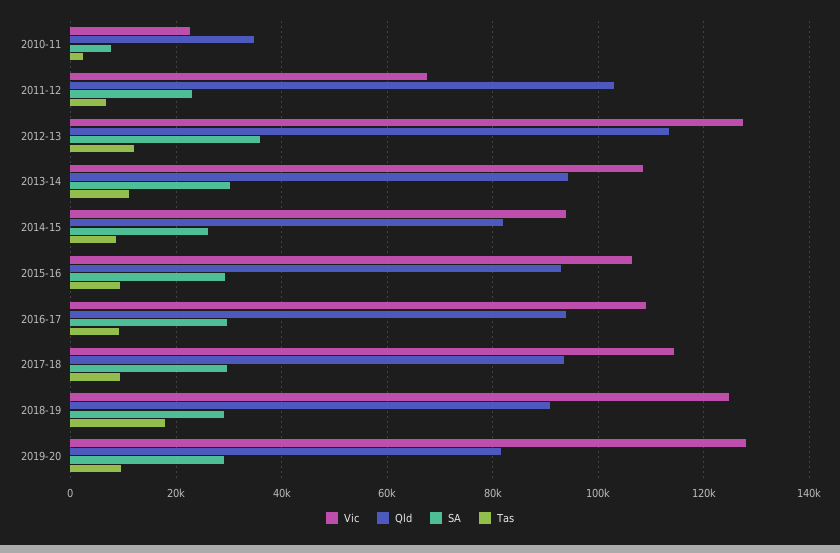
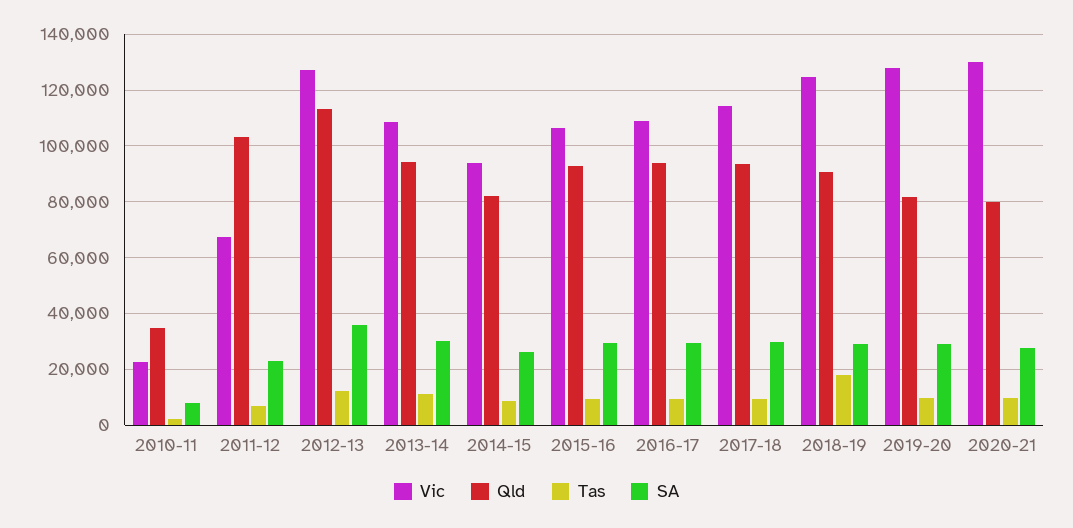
Vic, 2020-21: none -> 130000
Qld, 2020-21: none -> 80000
Tas, 2020-21: none -> 10000
SA, 2020-21: none -> 27500

